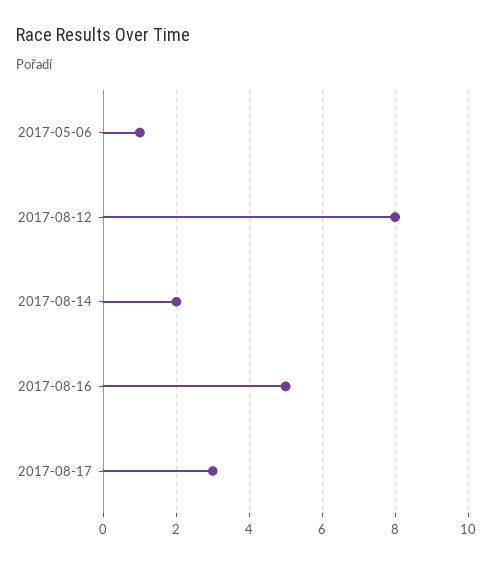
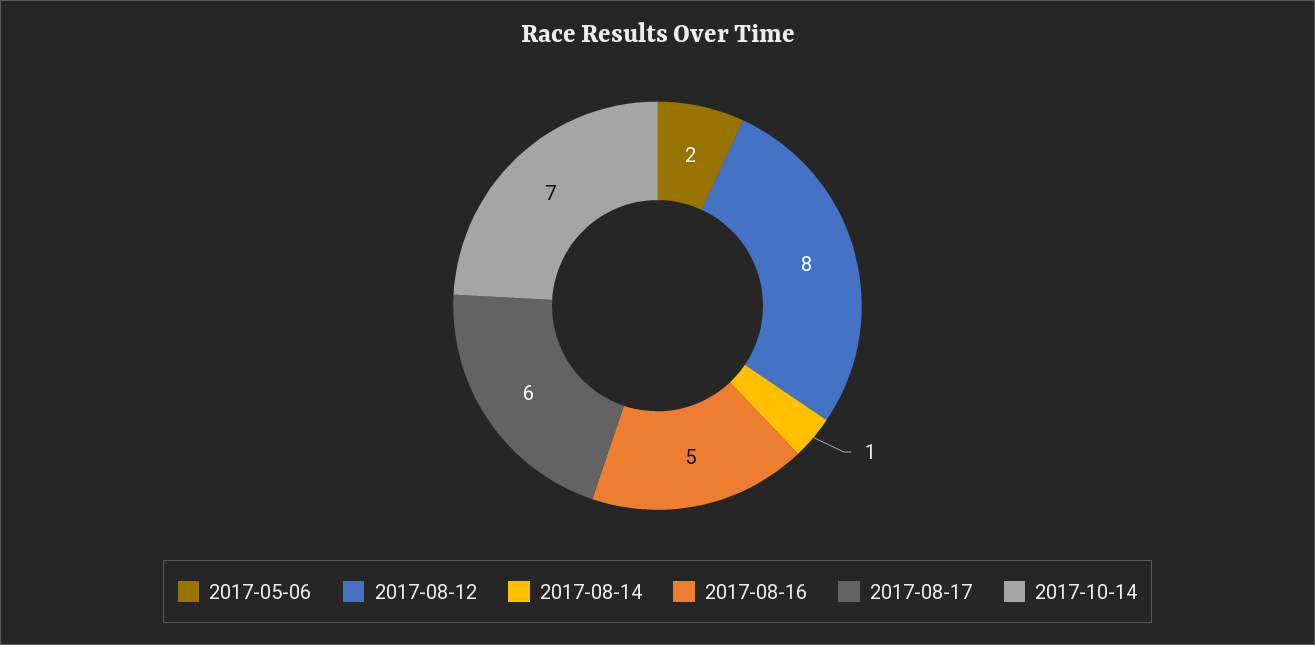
2017-05-06: 1 -> 2
2017-08-14: 2 -> 1
2017-08-17: 3 -> 6
2017-10-14: none -> 7

